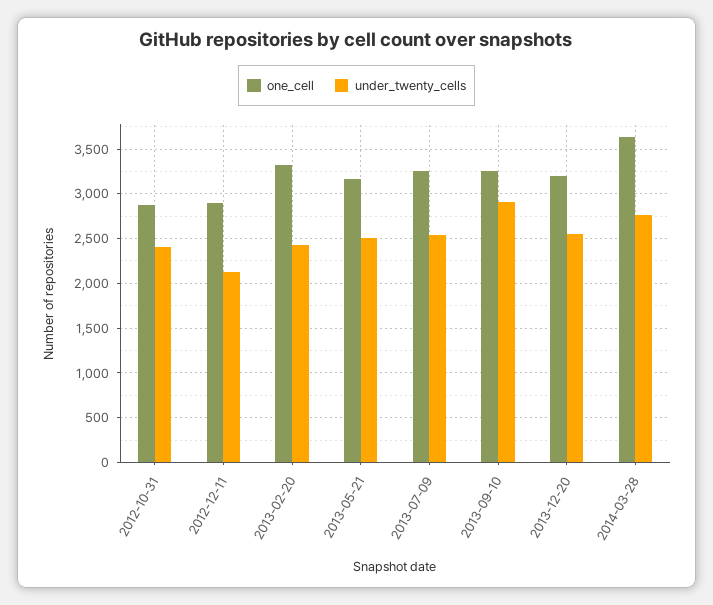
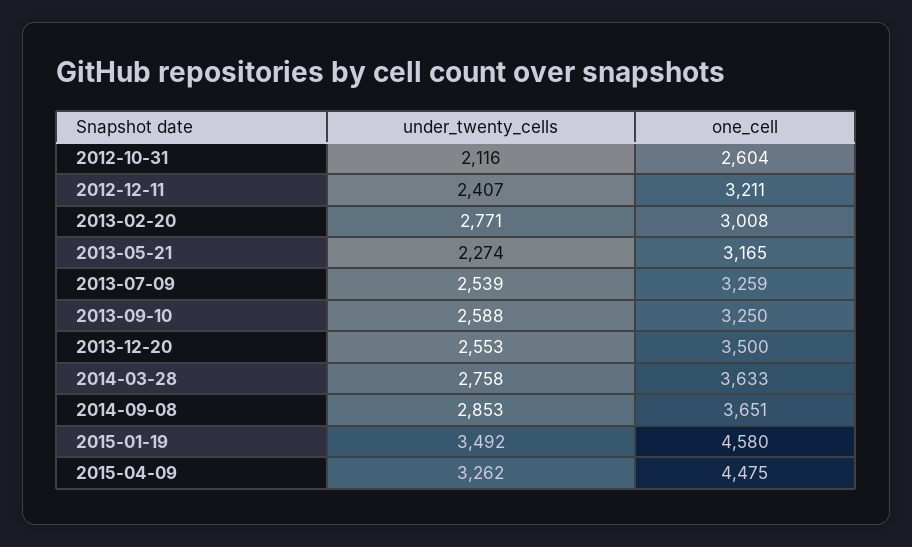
one_cell, 2012-10-31: 2900 -> 2604
under_twenty_cells, 2012-10-31: 2400 -> 2116
one_cell, 2012-12-11: 2900 -> 3211
under_twenty_cells, 2012-12-11: 2100 -> 2407
one_cell, 2013-02-20: 3300 -> 3008
under_twenty_cells, 2013-02-20: 2400 -> 2771
under_twenty_cells, 2013-05-21: 2500 -> 2274
under_twenty_cells, 2013-09-10: 2900 -> 2588
one_cell, 2013-12-20: 3200 -> 3500
under_twenty_cells, 2014-09-08: none -> 2853
one_cell, 2014-09-08: none -> 3651
under_twenty_cells, 2015-01-19: none -> 3492
one_cell, 2015-01-19: none -> 4580
under_twenty_cells, 2015-04-09: none -> 3262
one_cell, 2015-04-09: none -> 4475

